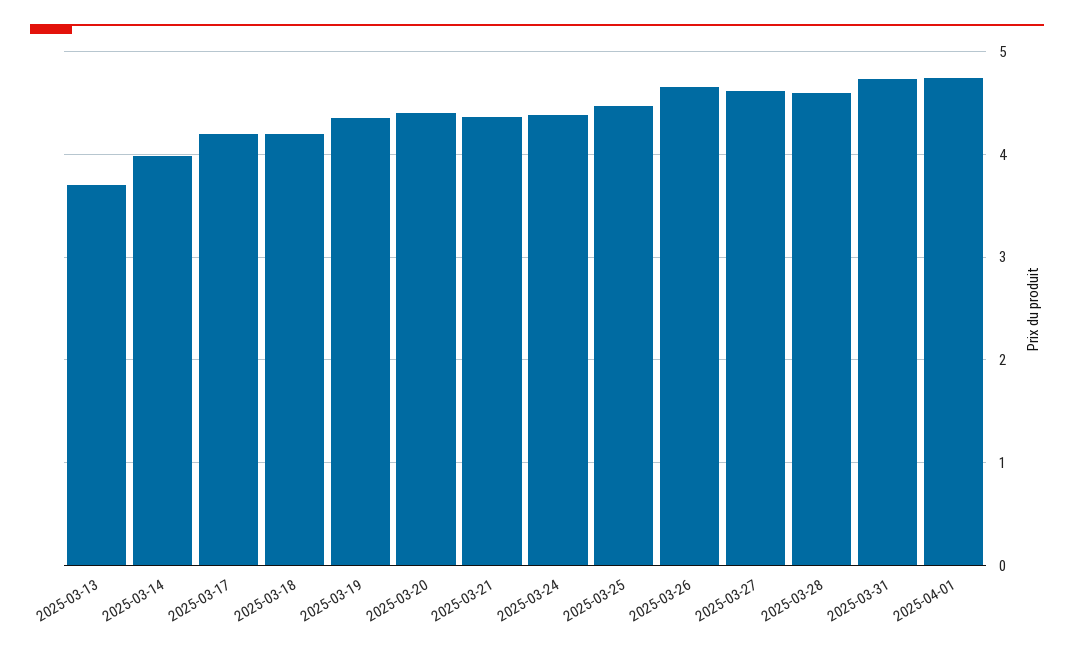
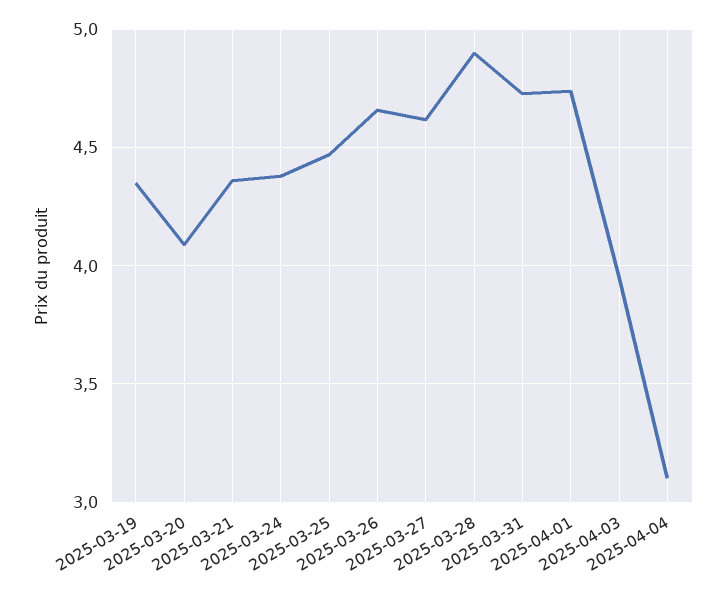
2025-03-13: 3.7 -> none
2025-03-14: 4 -> none
2025-03-17: 4.2 -> none
2025-03-18: 4.2 -> none
2025-03-20: 4.4 -> 4.1
2025-03-28: 4.6 -> 4.9
2025-04-03: none -> 3.95
2025-04-04: none -> 3.1

